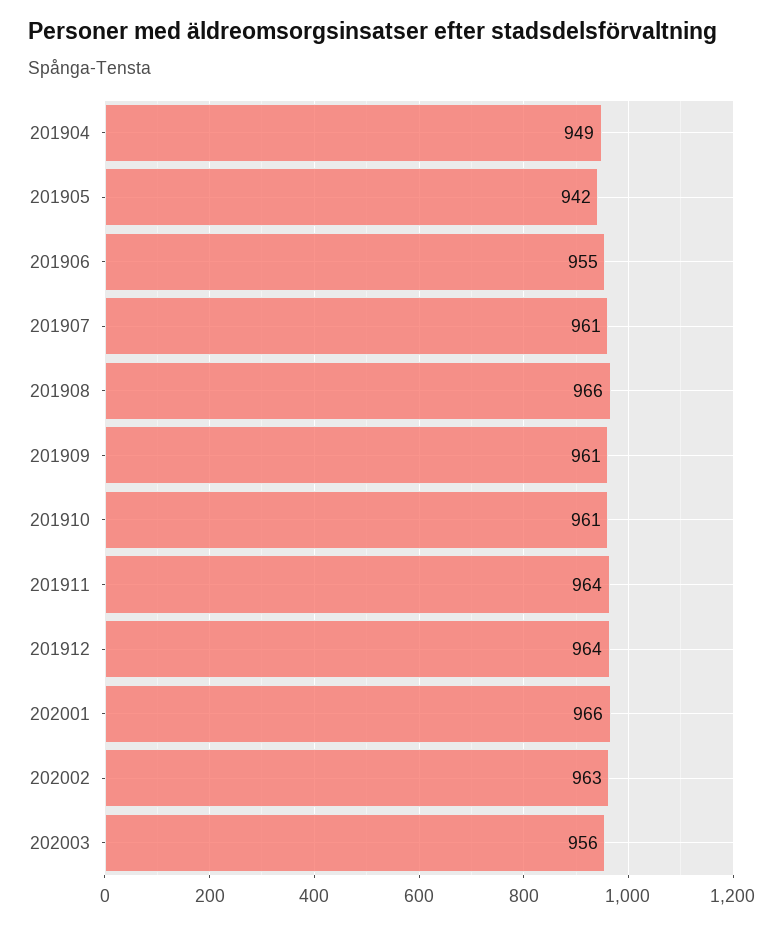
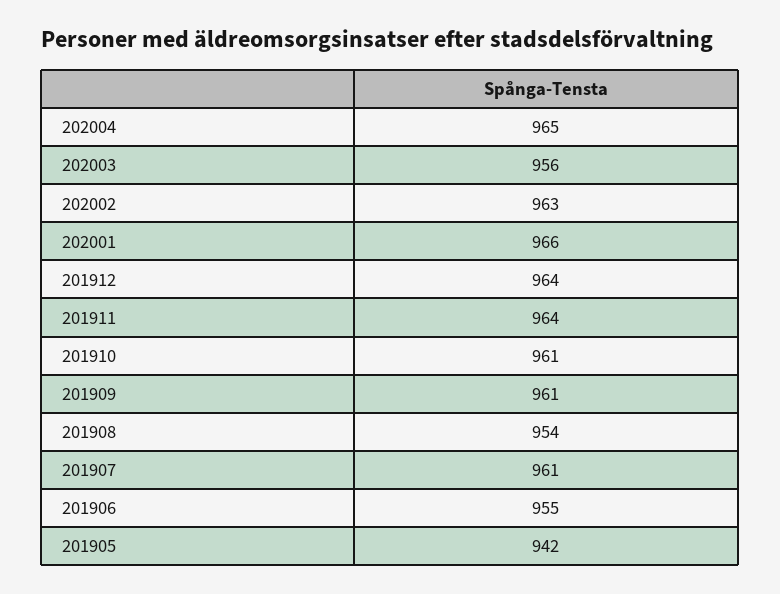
201904: 949 -> none
201908: 966 -> 954
202004: none -> 965

